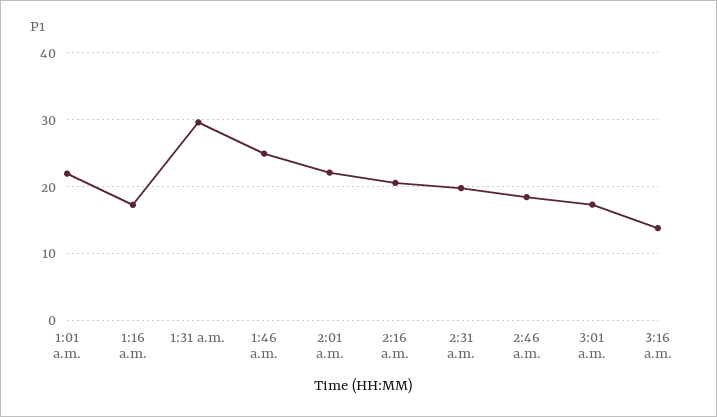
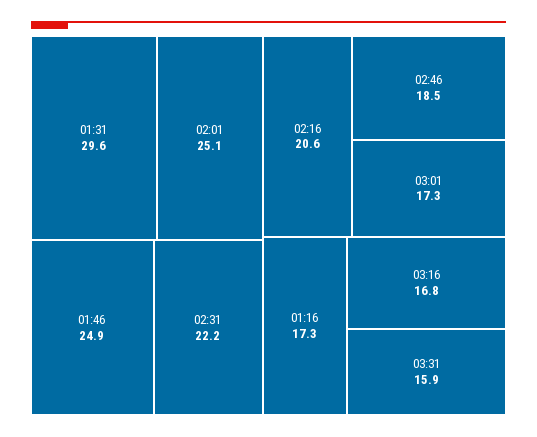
1:01 a.m.: 22 -> none
2:01 a.m.: 22 -> 25.1
2:31 a.m.: 20 -> 22.2
3:16 a.m.: 14 -> 16.8
03:31: none -> 15.9

